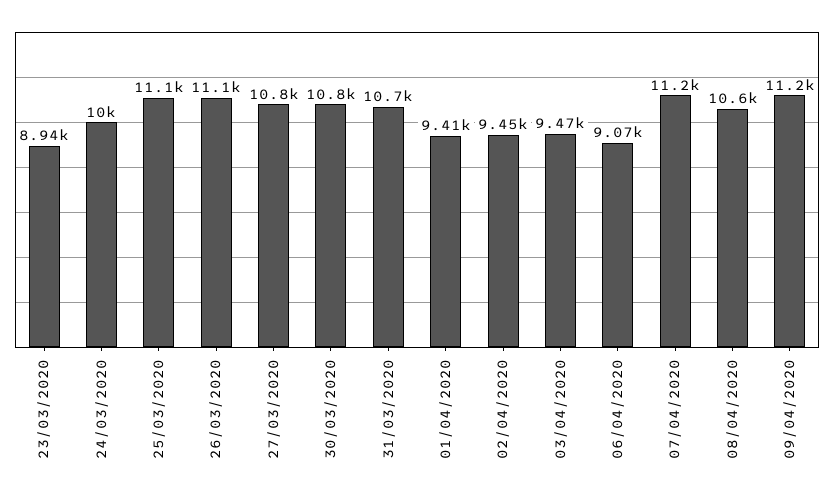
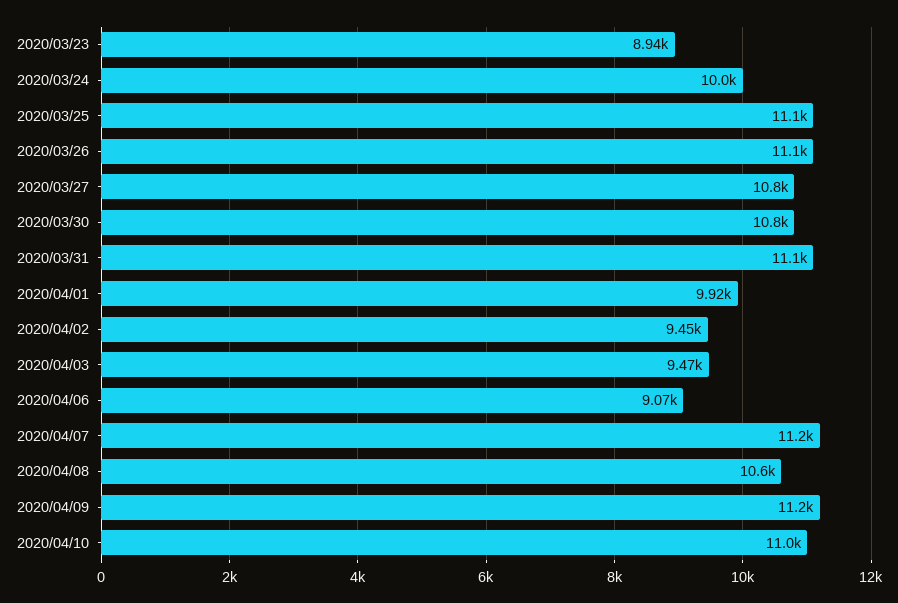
31/03/2020: 10700 -> 11100
01/04/2020: 9410 -> 9920
2020/04/10: none -> 11000

